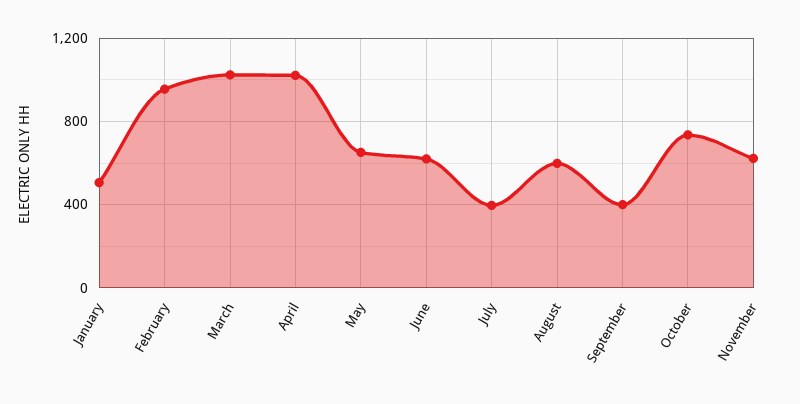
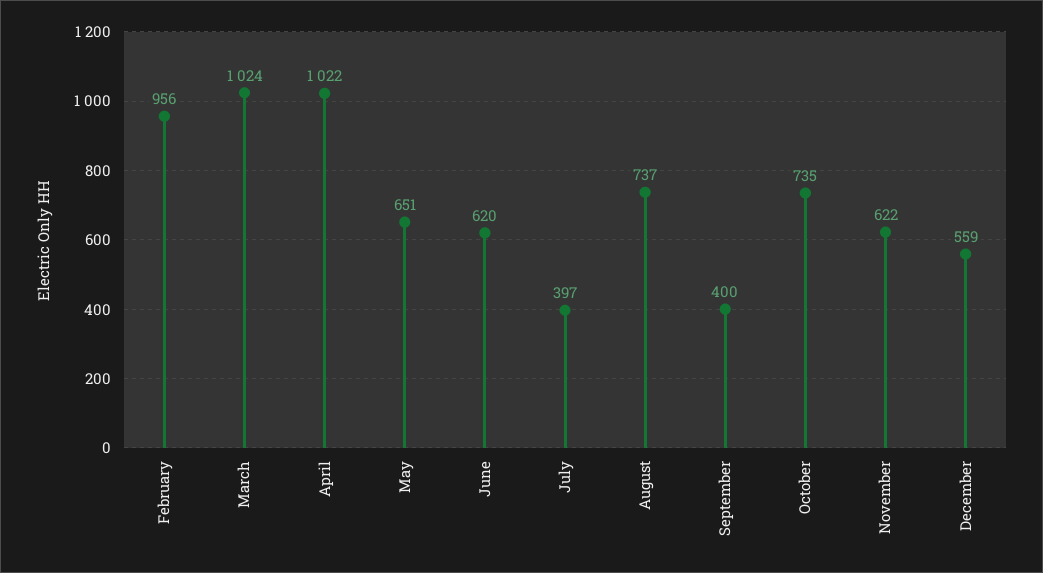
January: 500 -> none
August: 600 -> 737
December: none -> 559

